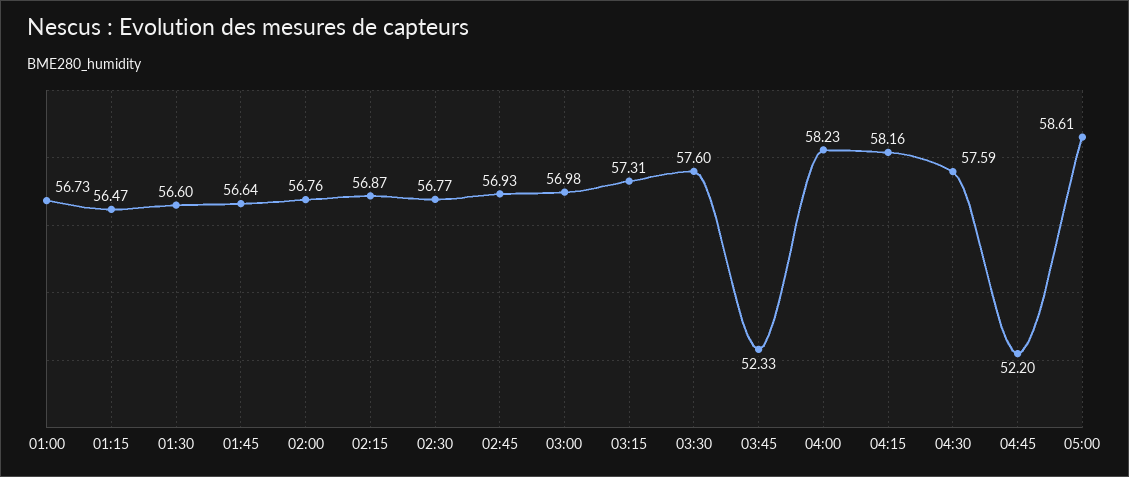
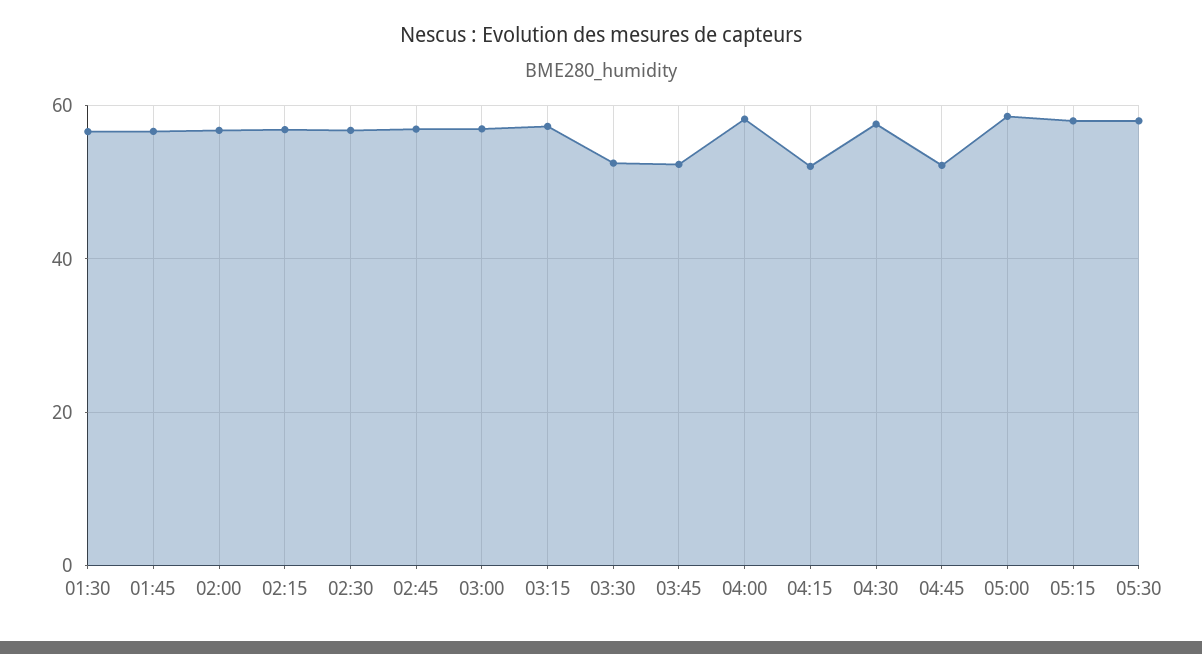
01:00: 56.73 -> none
01:15: 56.47 -> none
03:30: 57.6 -> 52
04:15: 58.16 -> 52
05:15: none -> 58
05:30: none -> 58

